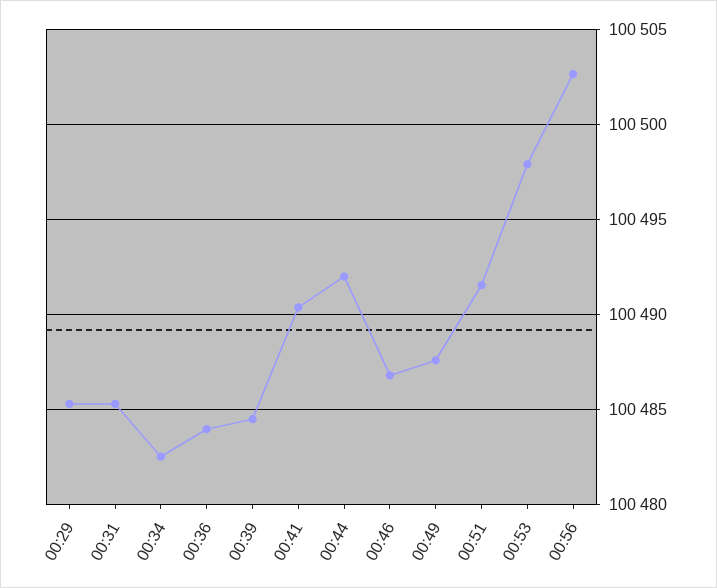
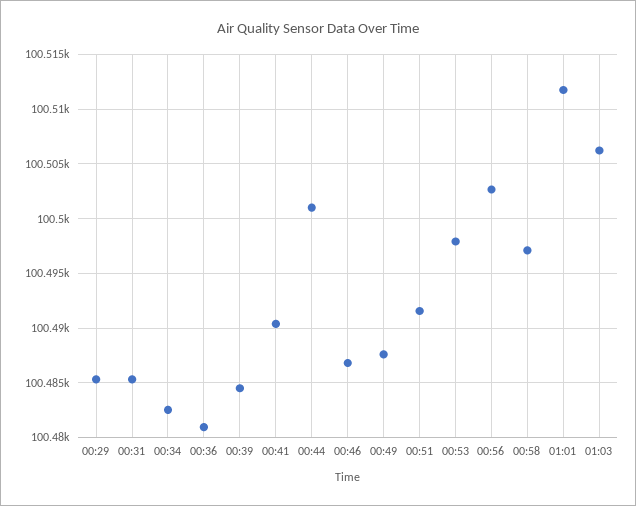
00:36: 100484 -> 100481
00:44: 100492 -> 100501
00:58: none -> 100497
01:01: none -> 100512
01:03: none -> 100506

